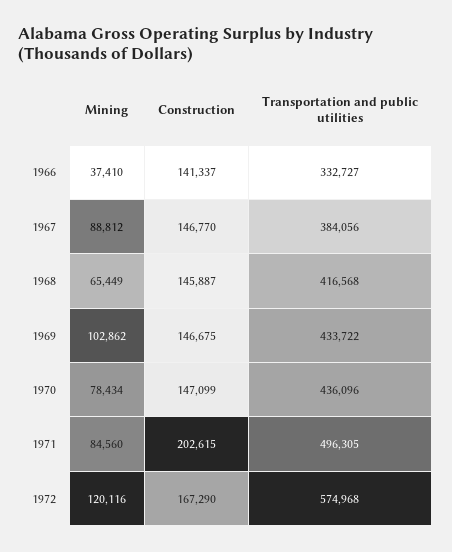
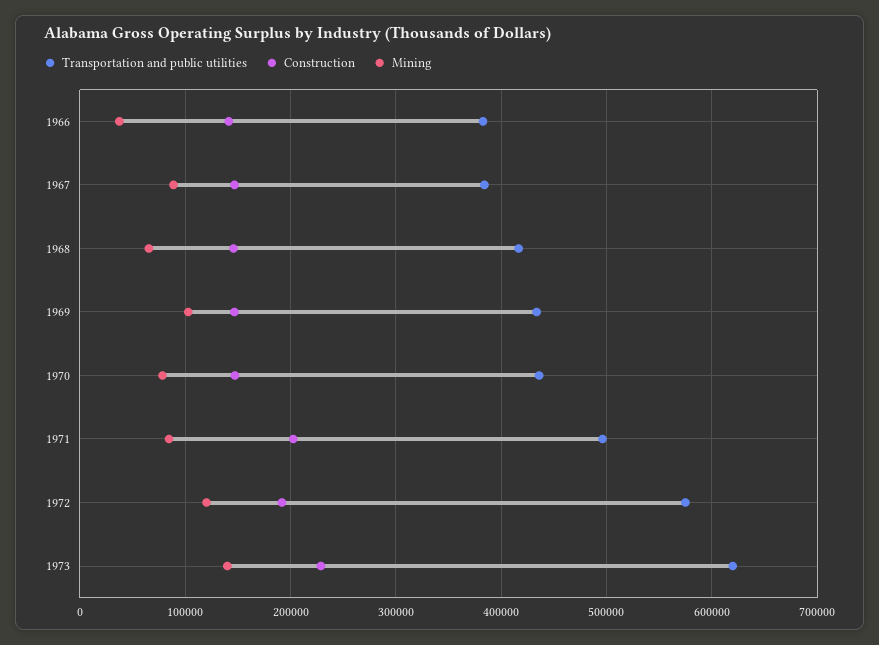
Transportation and public utilities, 1966: 332727 -> 380000
Construction, 1972: 167290 -> 190000
Transportation and public utilities, 1973: none -> 620000
Construction, 1973: none -> 230000
Mining, 1973: none -> 140000

